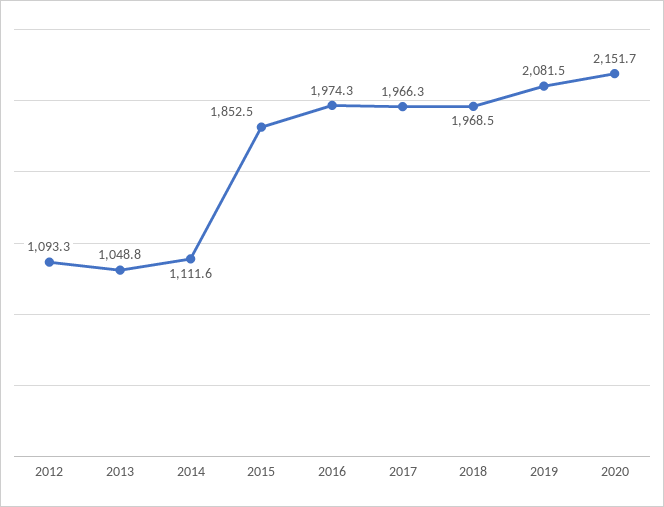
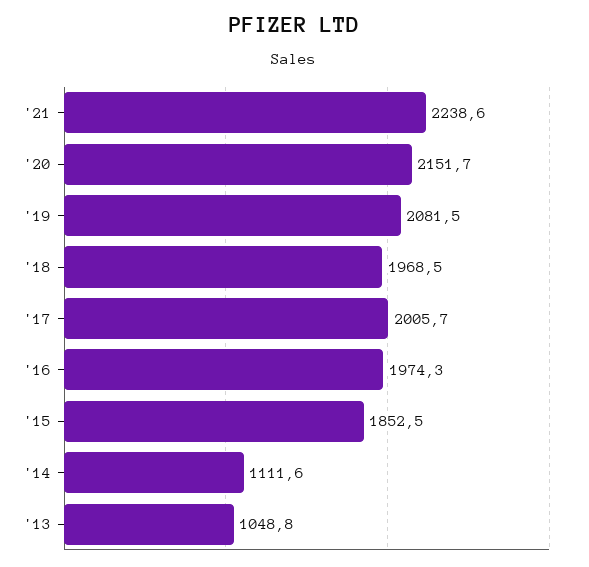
2012: 1093.3 -> none
2017: 1966.3 -> 2005.7
'21: none -> 2238.6

